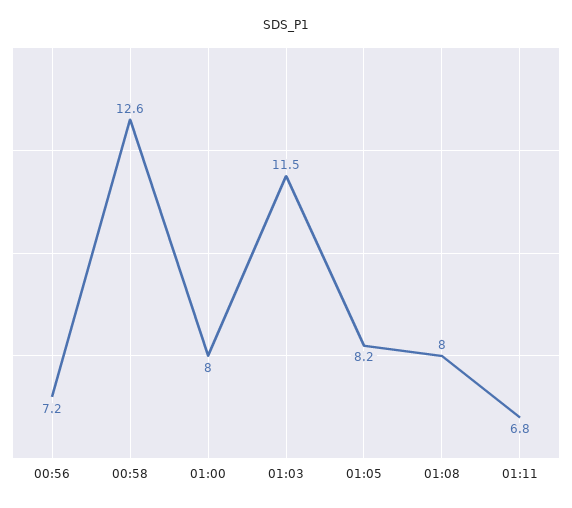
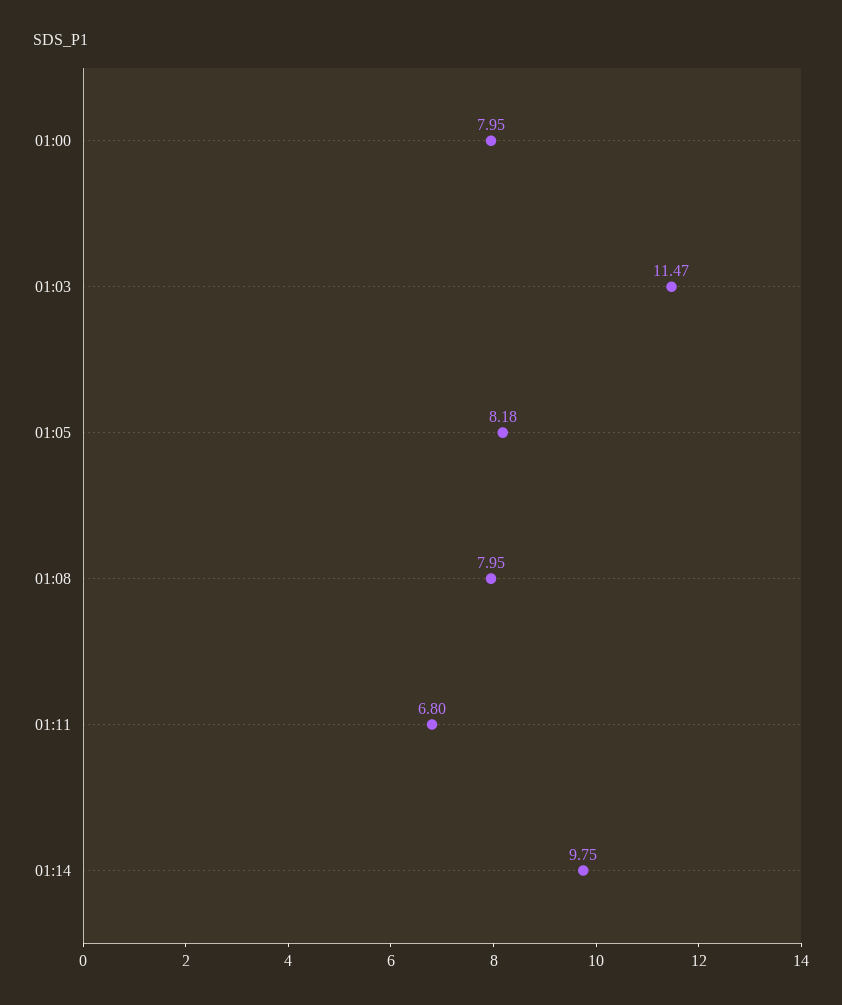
00:56: 7.2 -> none
00:58: 12.6 -> none
01:14: none -> 9.75

